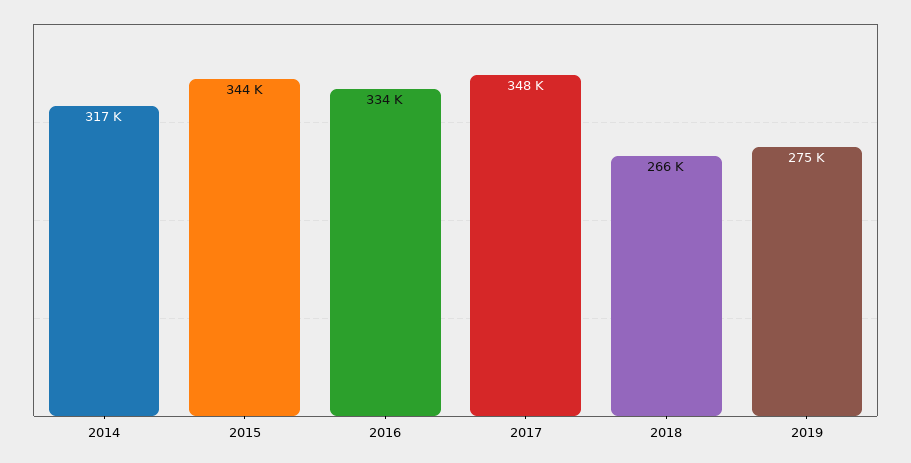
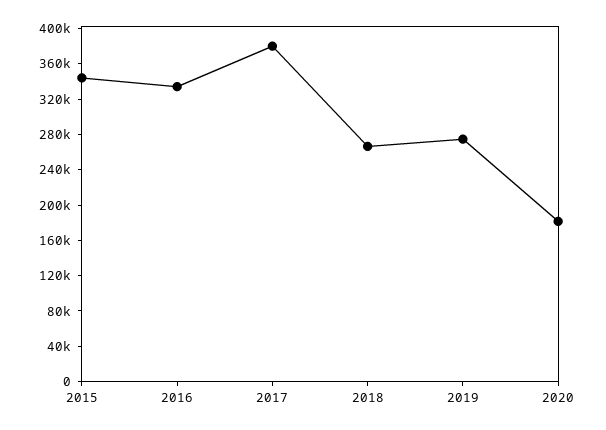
2014: 317000 -> none
2017: 348000 -> 380000
2020: none -> 180000

